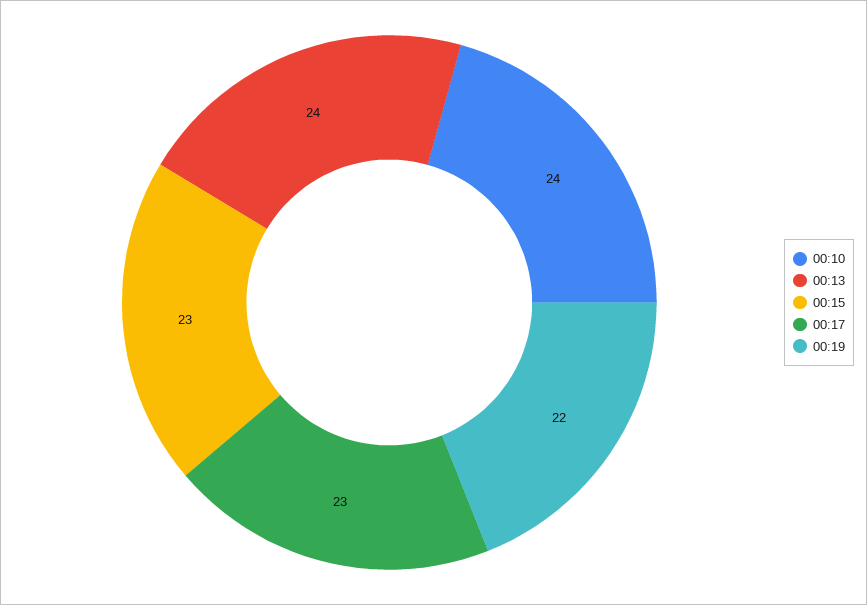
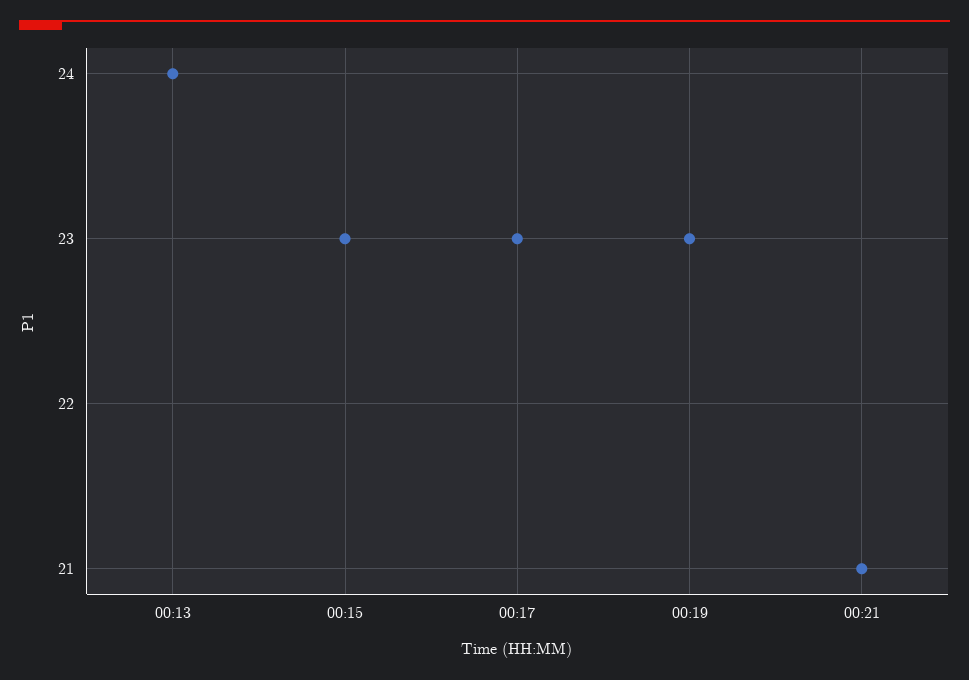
00:10: 24 -> none
00:19: 22 -> 23
00:21: none -> 21

